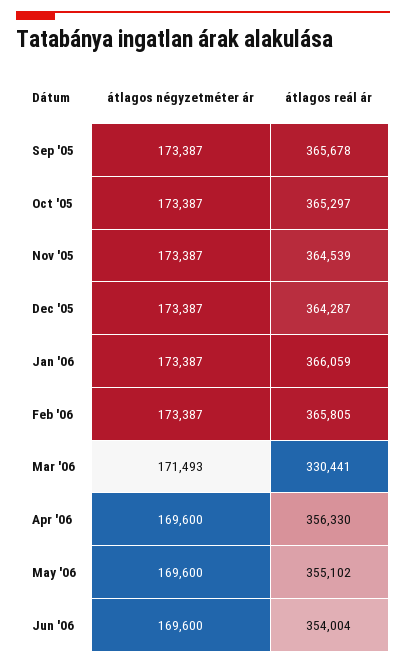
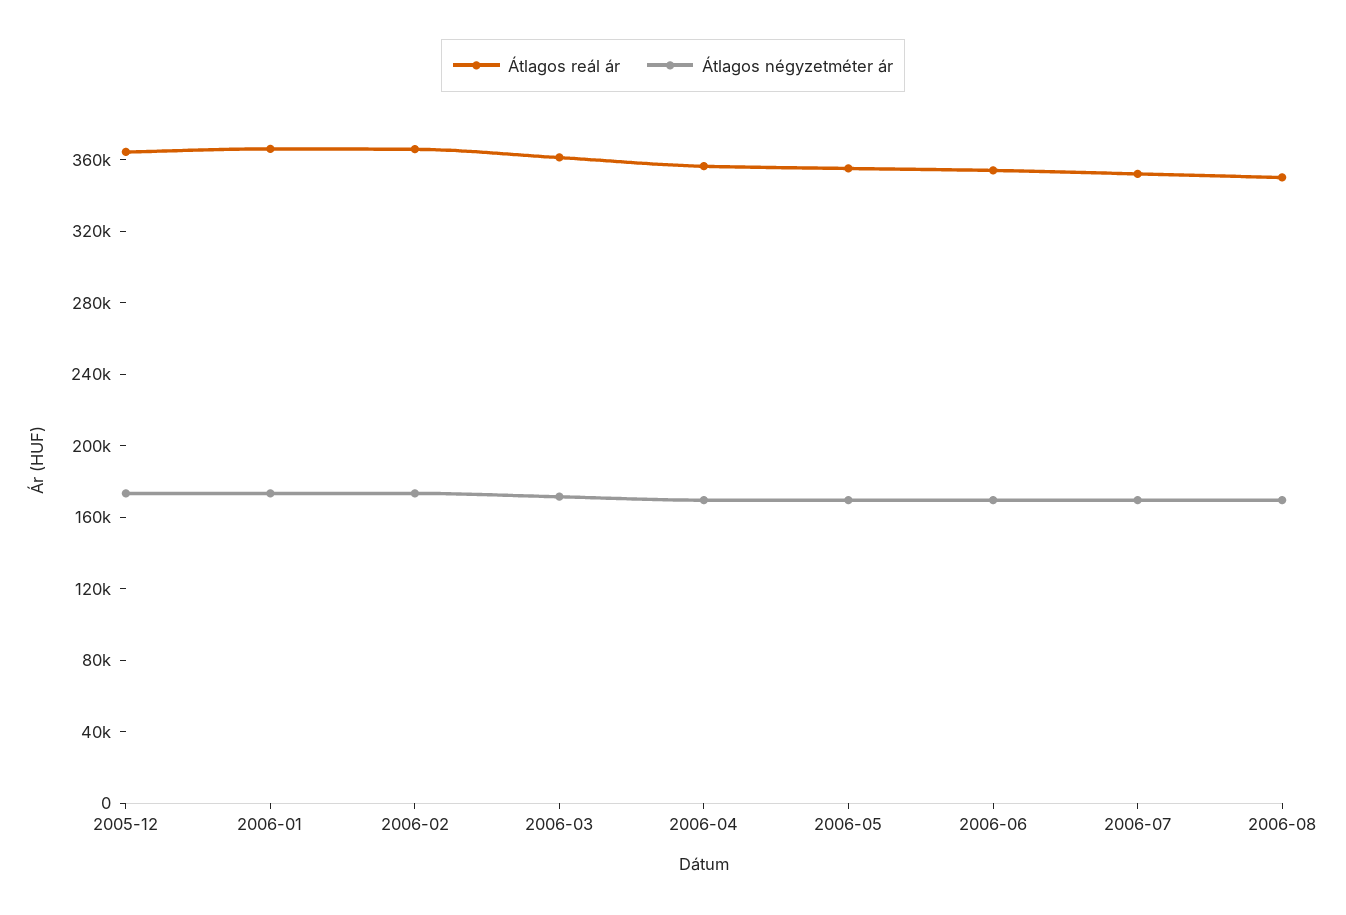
átlagos négyzetméter ár, Sep '05: 173387 -> none
átlagos reál ár, Sep '05: 365678 -> none
átlagos négyzetméter ár, Oct '05: 173387 -> none
átlagos reál ár, Oct '05: 365297 -> none
átlagos négyzetméter ár, Nov '05: 173387 -> none
átlagos reál ár, Nov '05: 364539 -> none
átlagos reál ár, Mar '06: 330441 -> 360000
átlagos reál ár, 2006-07: none -> 350000
átlagos négyzetméter ár, 2006-07: none -> 170000
átlagos reál ár, 2006-08: none -> 350000
átlagos négyzetméter ár, 2006-08: none -> 170000

